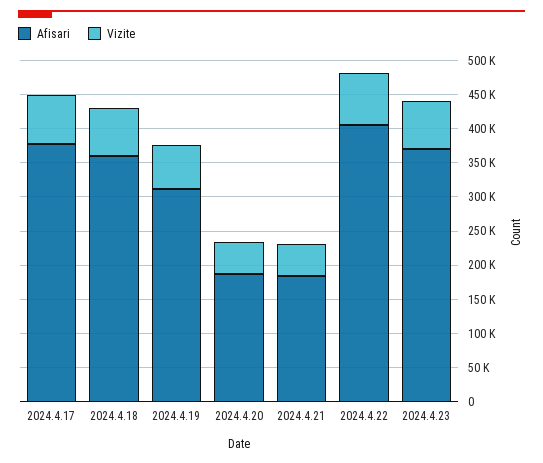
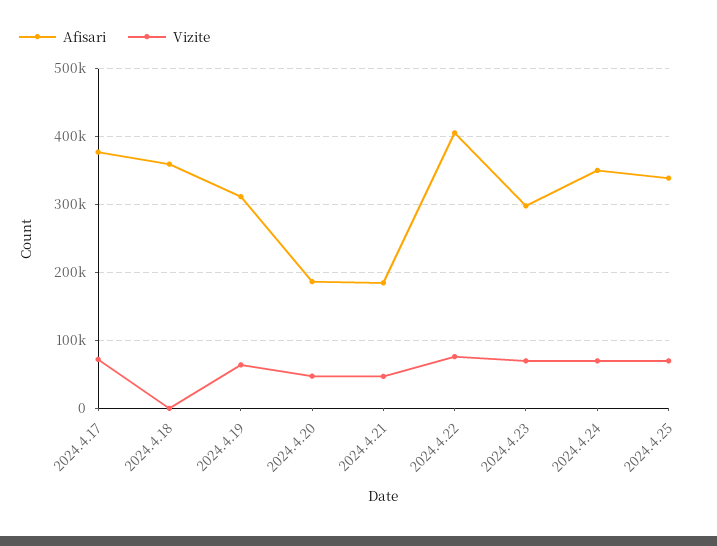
Vizite, 2024.4.18: 75000 -> 0
Afisari, 2024.4.23: 375000 -> 300000
Afisari, 2024.4.24: none -> 350000
Vizite, 2024.4.24: none -> 70000
Afisari, 2024.4.25: none -> 340000
Vizite, 2024.4.25: none -> 70000

